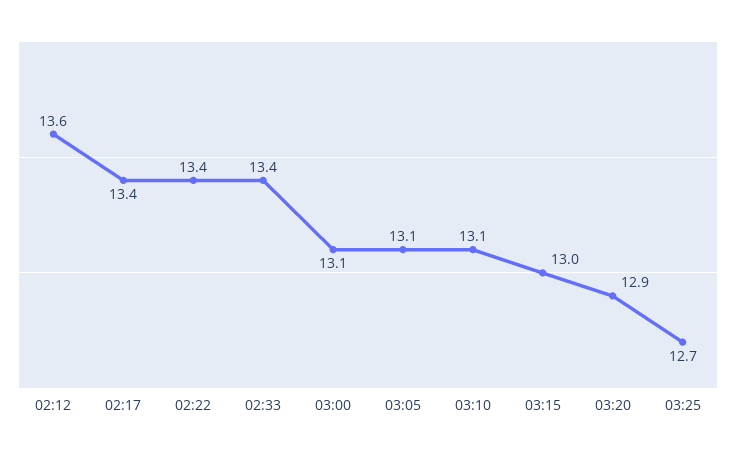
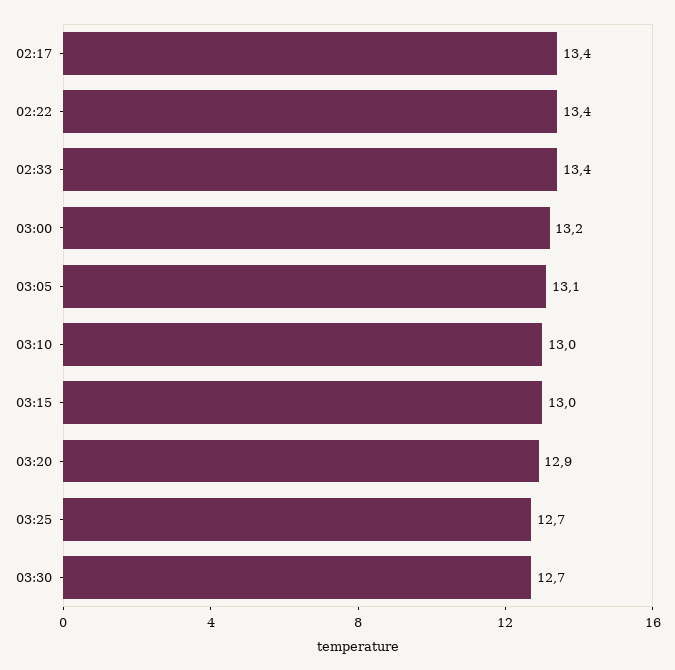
02:12: 13.6 -> none
03:00: 13.1 -> 13.2
03:10: 13.1 -> 13
03:30: none -> 12.7

